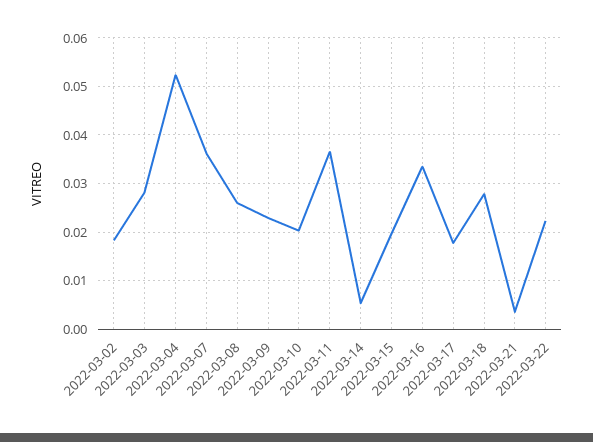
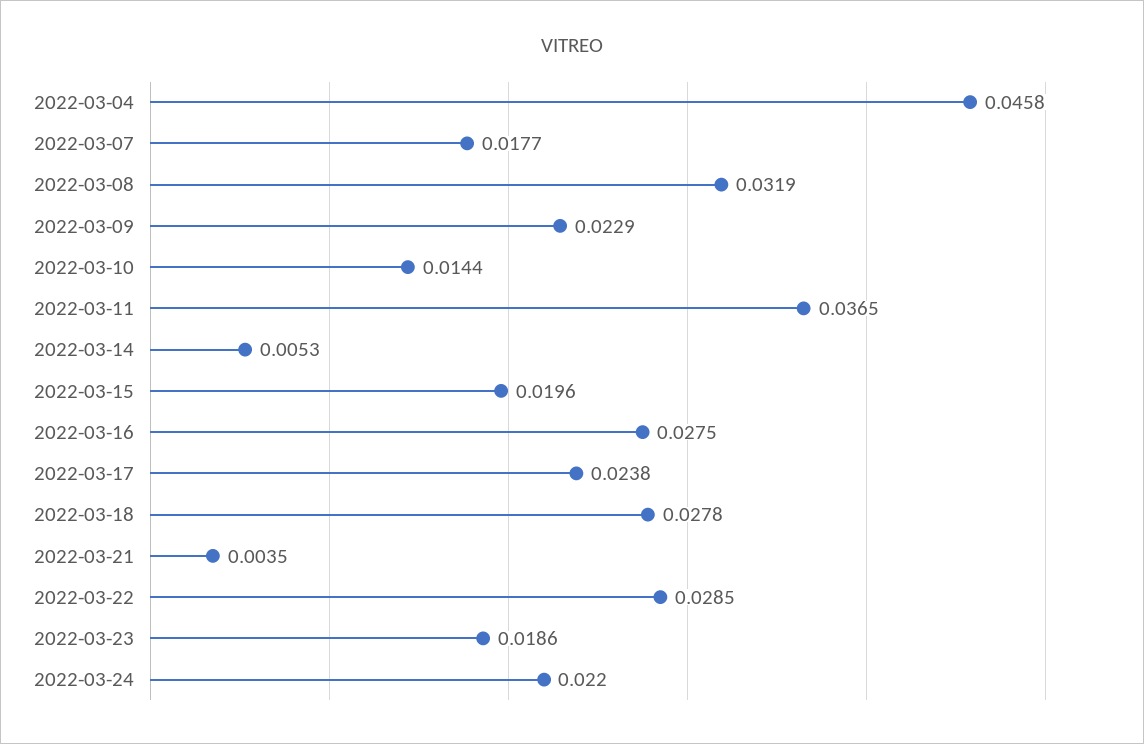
2022-03-02: 0.018 -> none
2022-03-03: 0.028 -> none
2022-03-04: 0.052 -> 0.0458
2022-03-07: 0.036 -> 0.0177
2022-03-08: 0.026 -> 0.0319
2022-03-10: 0.02 -> 0.0144
2022-03-16: 0.034 -> 0.0275
2022-03-17: 0.018 -> 0.0238
2022-03-22: 0.022 -> 0.0285
2022-03-23: none -> 0.0186
2022-03-24: none -> 0.022

